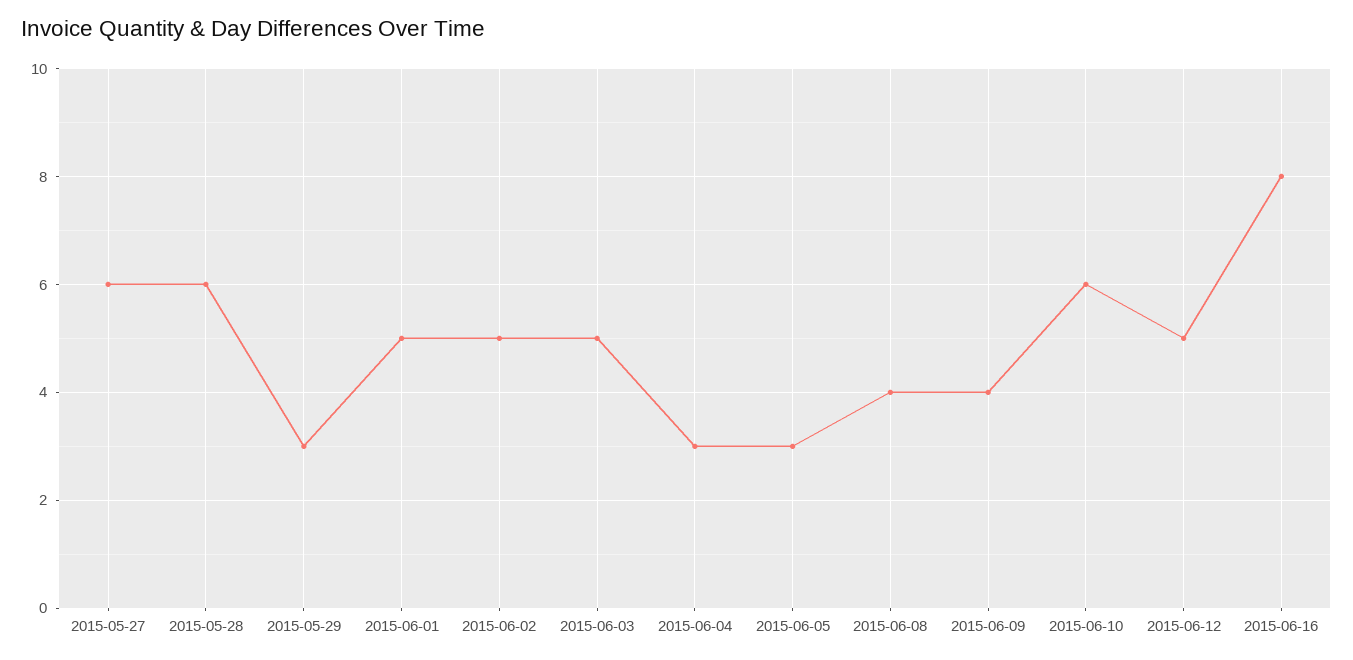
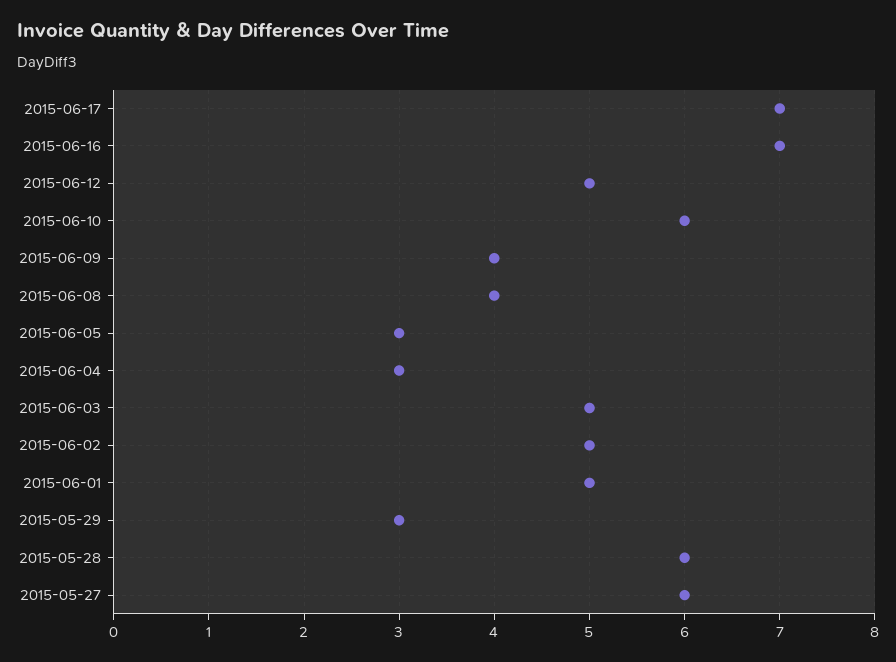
2015-06-16: 8 -> 7
2015-06-17: none -> 7

